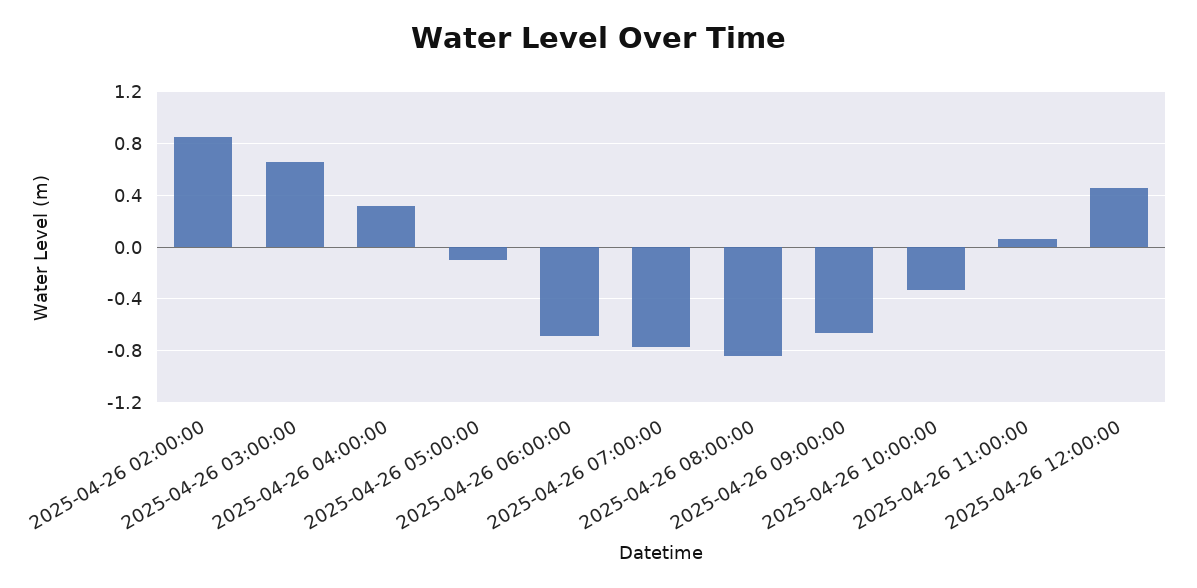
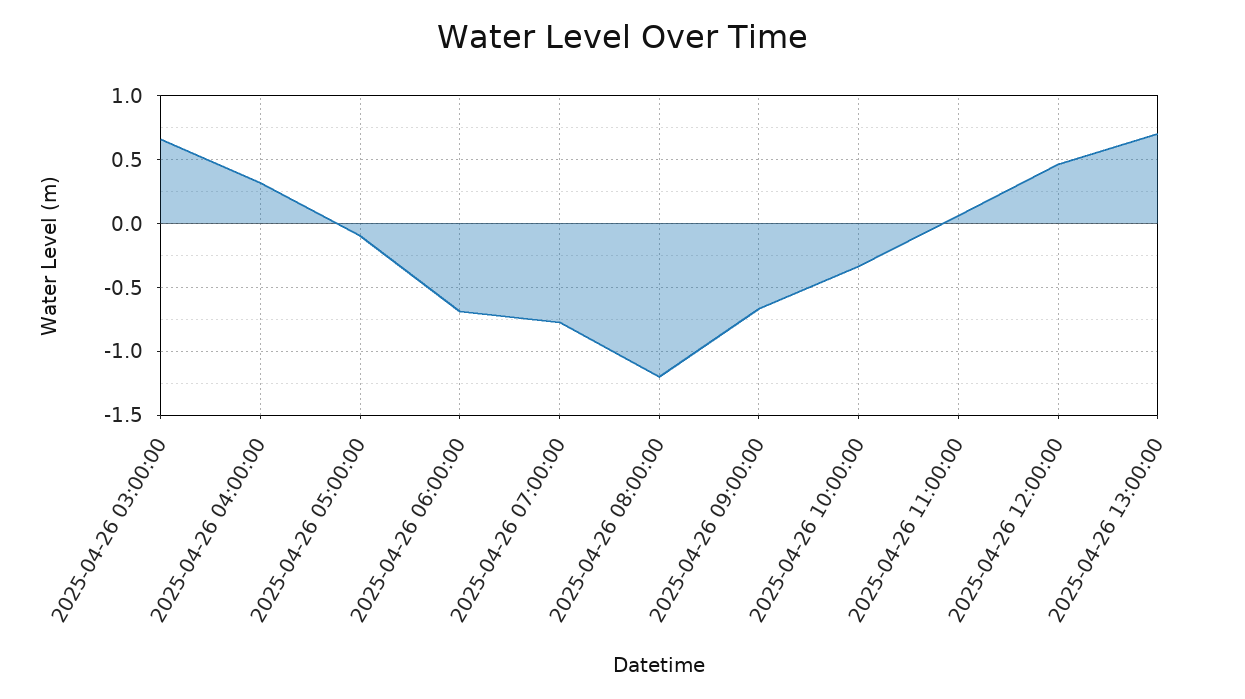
2025-04-26 02:00:00: 0.85 -> none
2025-04-26 08:00:00: -0.85 -> -1.2
2025-04-26 13:00:00: none -> 0.7

